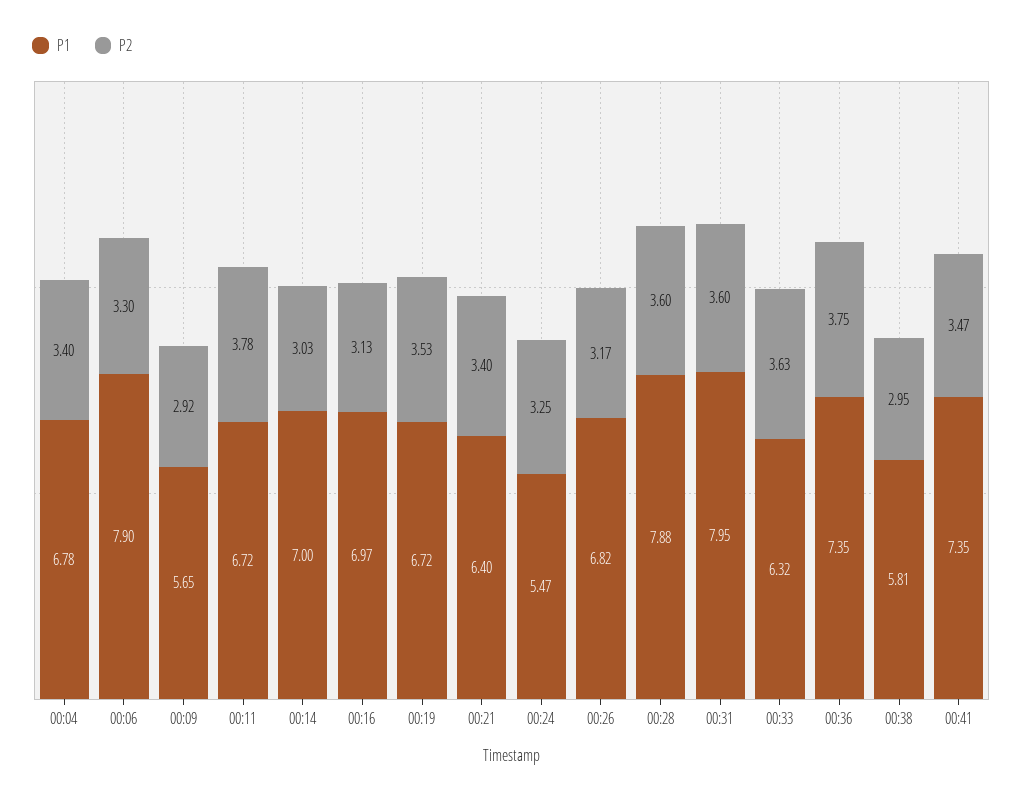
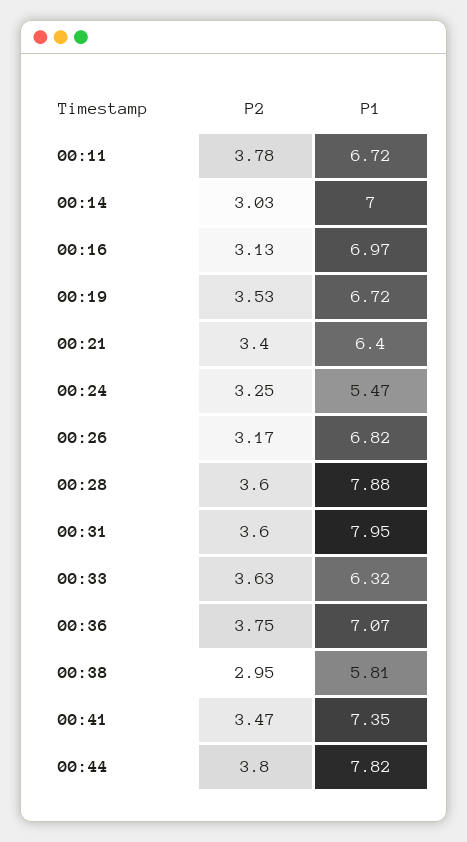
P1, 00:04: 6.78 -> none
P2, 00:04: 3.4 -> none
P1, 00:06: 7.9 -> none
P2, 00:06: 3.3 -> none
P1, 00:09: 5.65 -> none
P2, 00:09: 2.92 -> none
P1, 00:36: 7.35 -> 7.07
P2, 00:44: none -> 3.8
P1, 00:44: none -> 7.82

